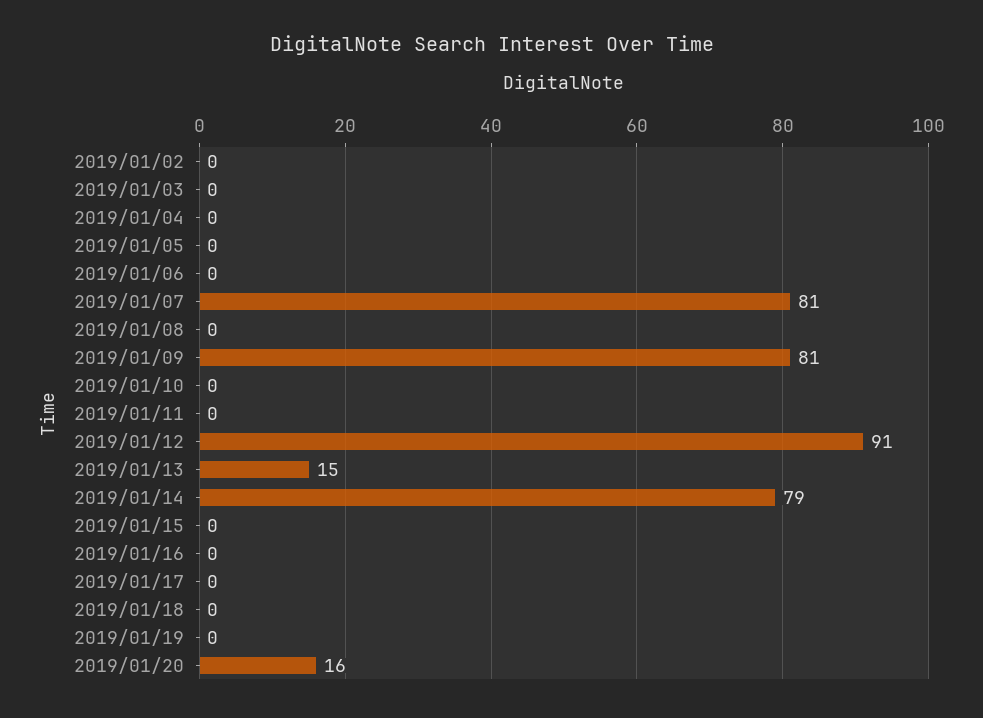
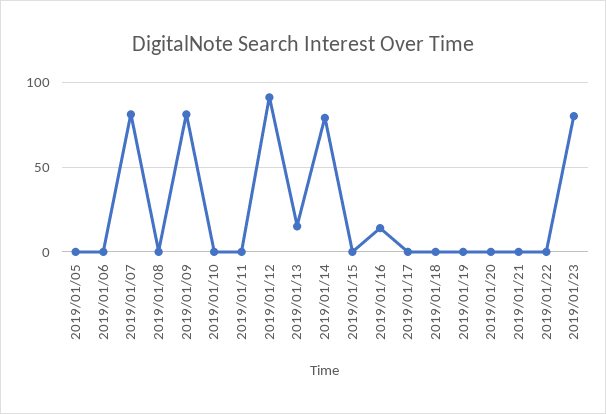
2019/01/02: 0 -> none
2019/01/03: 0 -> none
2019/01/04: 0 -> none
2019/01/16: 0 -> 15
2019/01/20: 16 -> 0
2019/01/21: none -> 0
2019/01/22: none -> 0
2019/01/23: none -> 80

